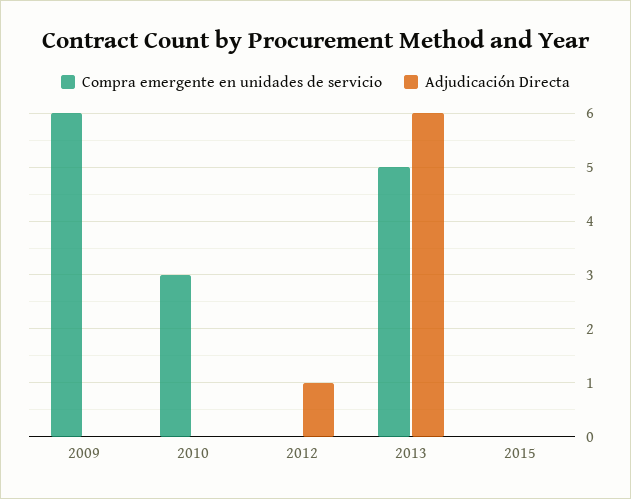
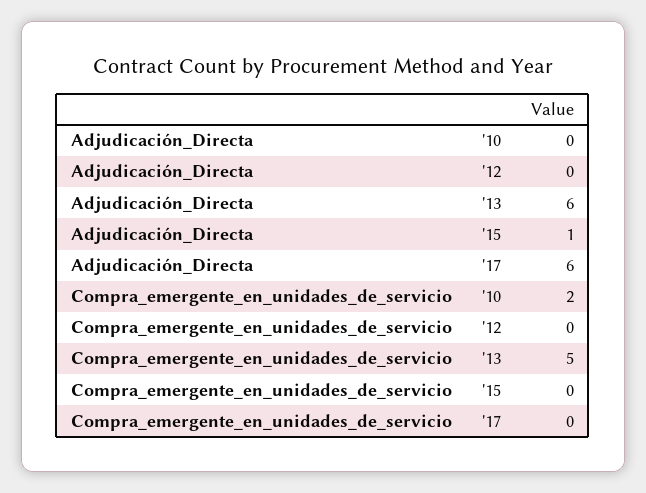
Compra emergente en unidades de servicio, 2009: 6 -> none
Adjudicación Directa, 2009: 0 -> none
Compra emergente en unidades de servicio, 2010: 3 -> 2
Adjudicación Directa, 2012: 1 -> 0
Adjudicación Directa, 2015: 0 -> 1
Adjudicación Directa, '17: none -> 6
Compra emergente en unidades de servicio, '17: none -> 0

